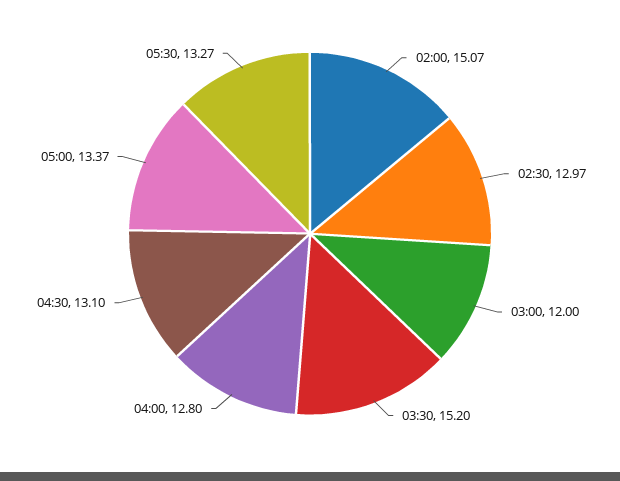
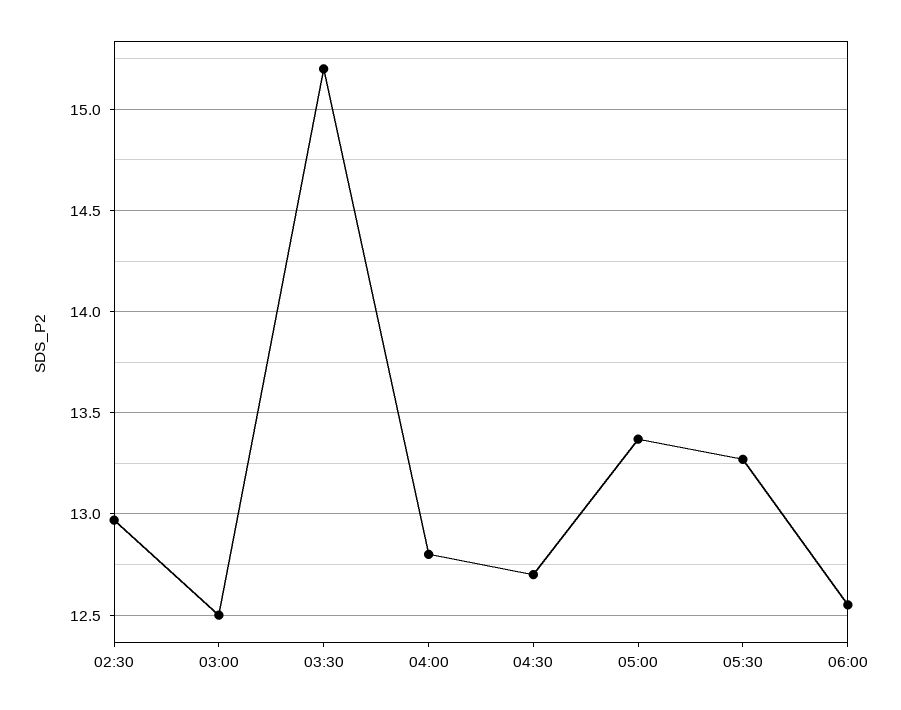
02:00: 15.07 -> none
03:00: 12 -> 12.5
04:30: 13.1 -> 12.7
06:00: none -> 12.55

